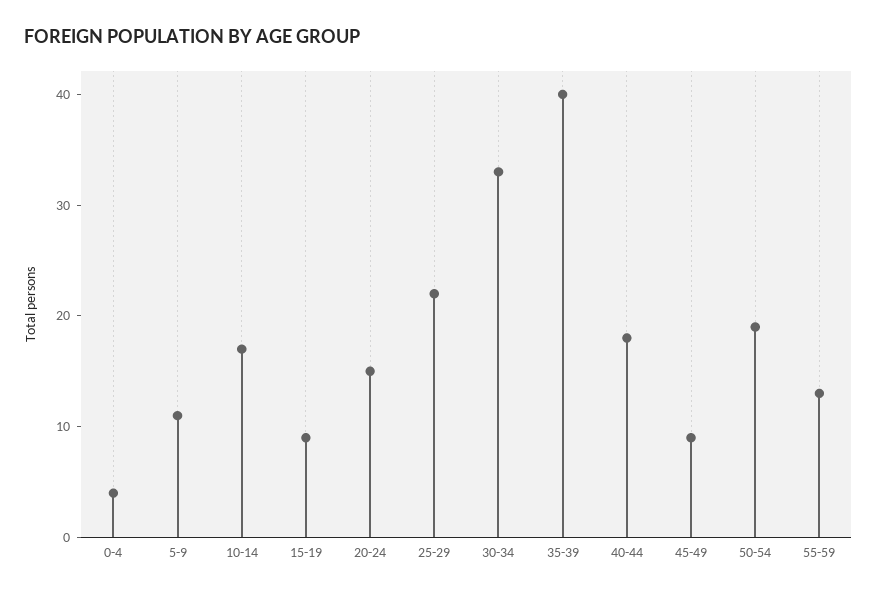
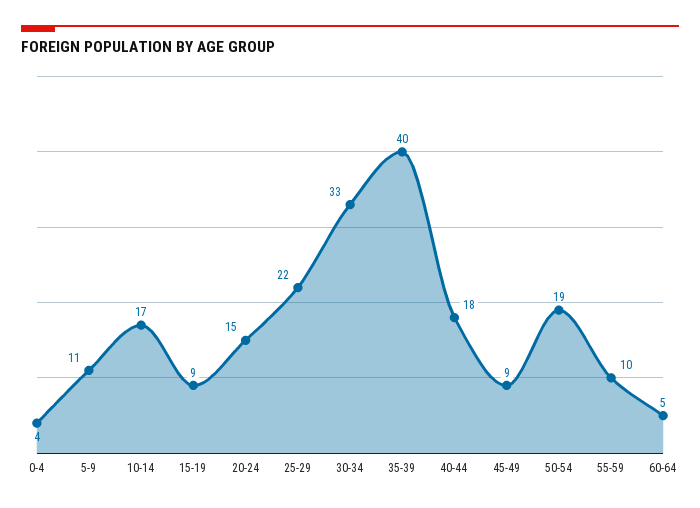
55-59: 13 -> 10
60-64: none -> 5

